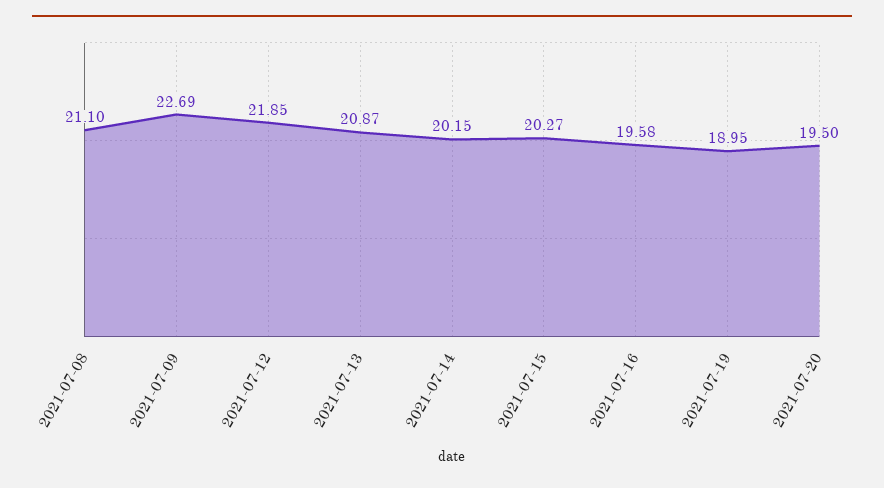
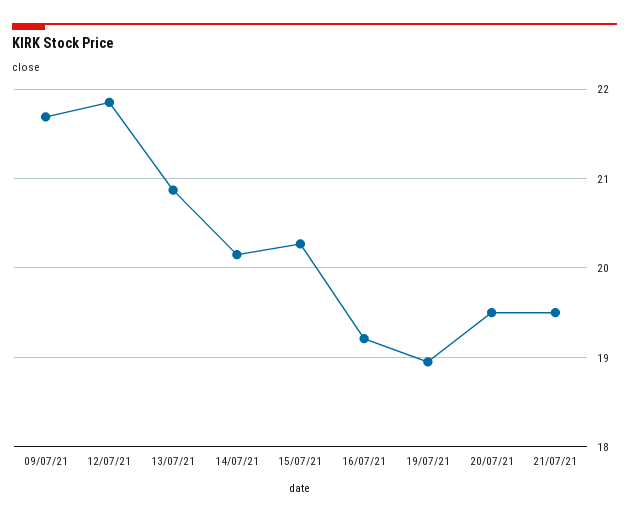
2021-07-08: 21.1 -> none
2021-07-09: 22.69 -> 21.7
2021-07-16: 19.58 -> 19.2
21/07/21: none -> 19.5

